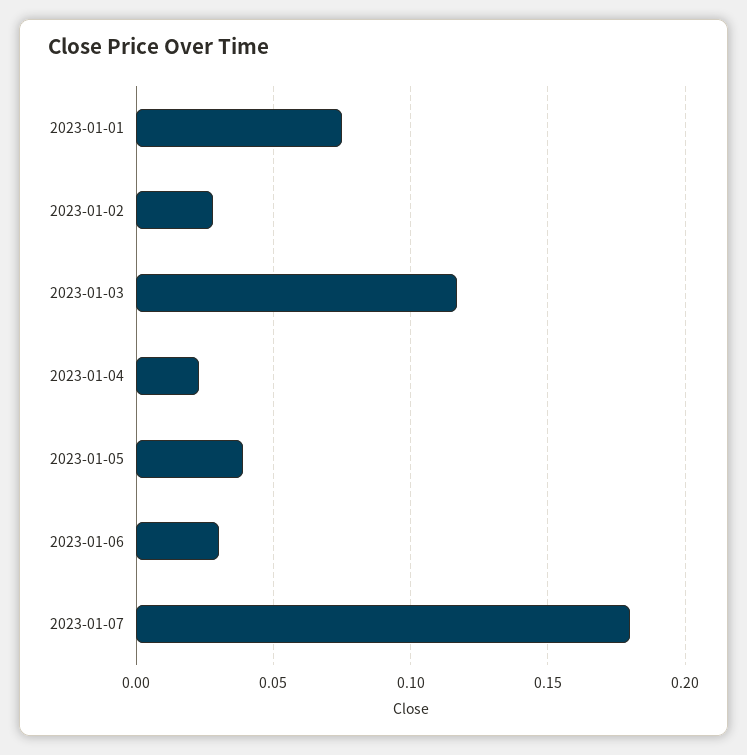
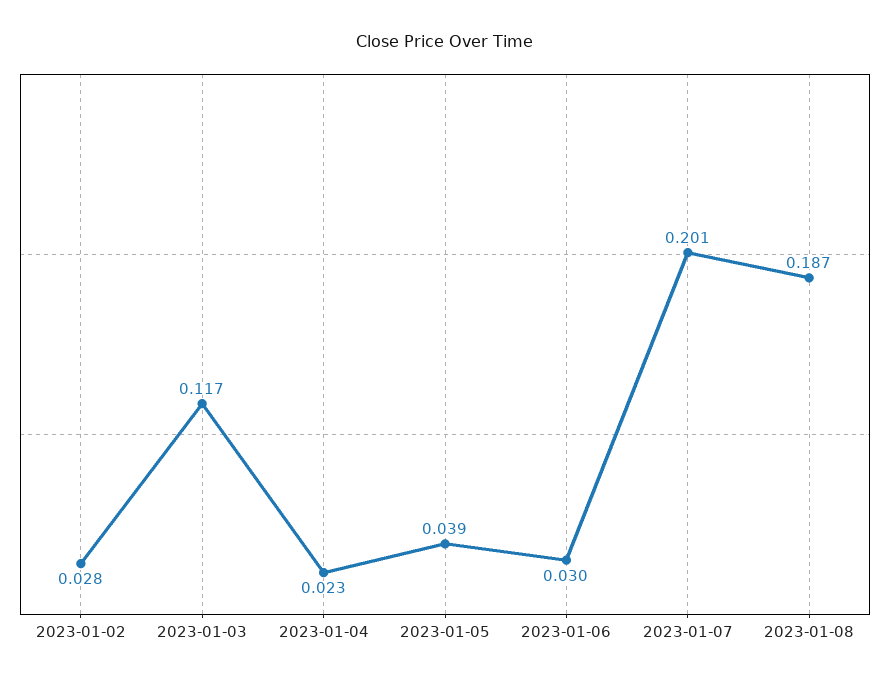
2023-01-01: 0.075 -> none
2023-01-07: 0.18 -> 0.201
2023-01-08: none -> 0.187

